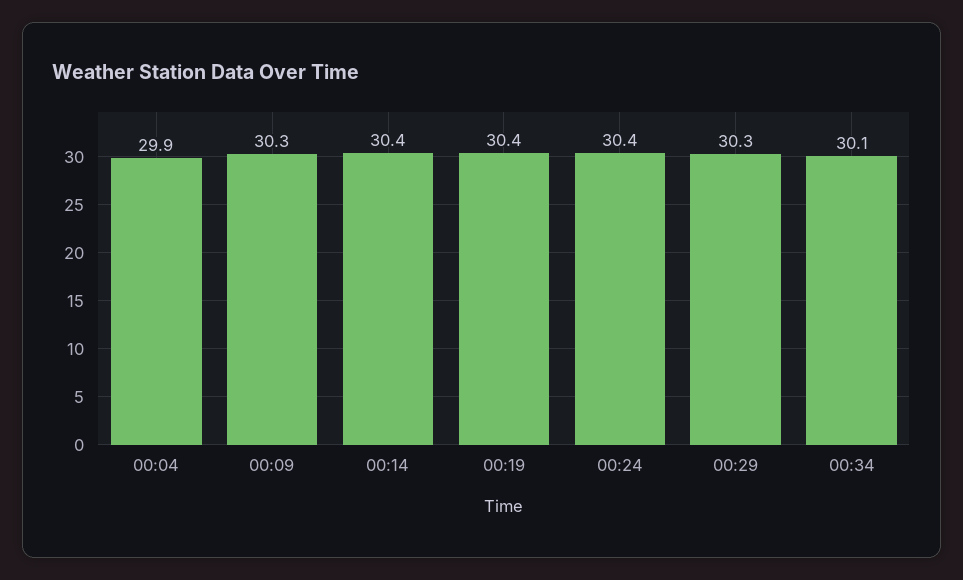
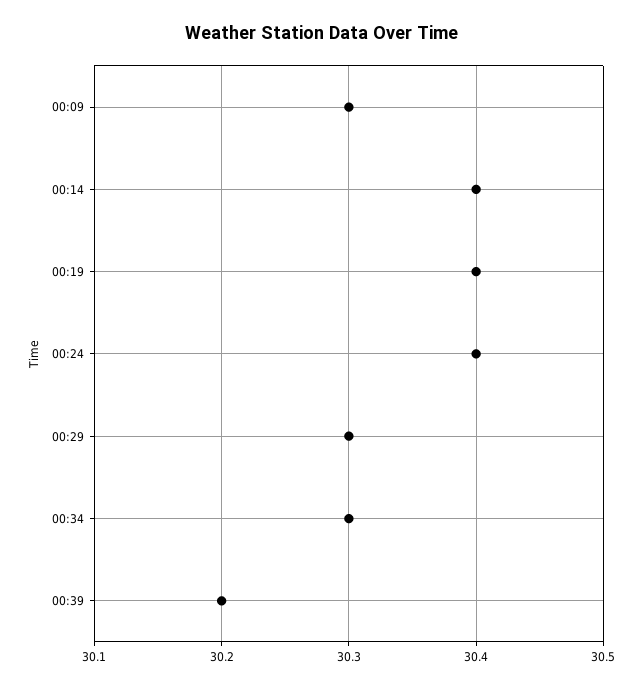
00:04: 29.9 -> none
00:34: 30.1 -> 30.3
00:39: none -> 30.2

